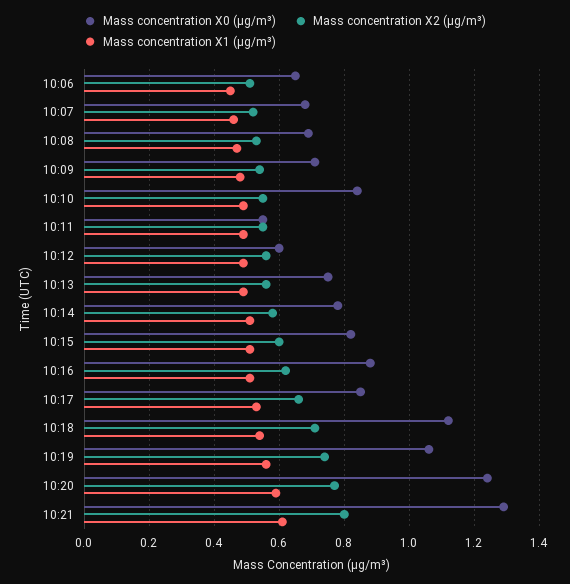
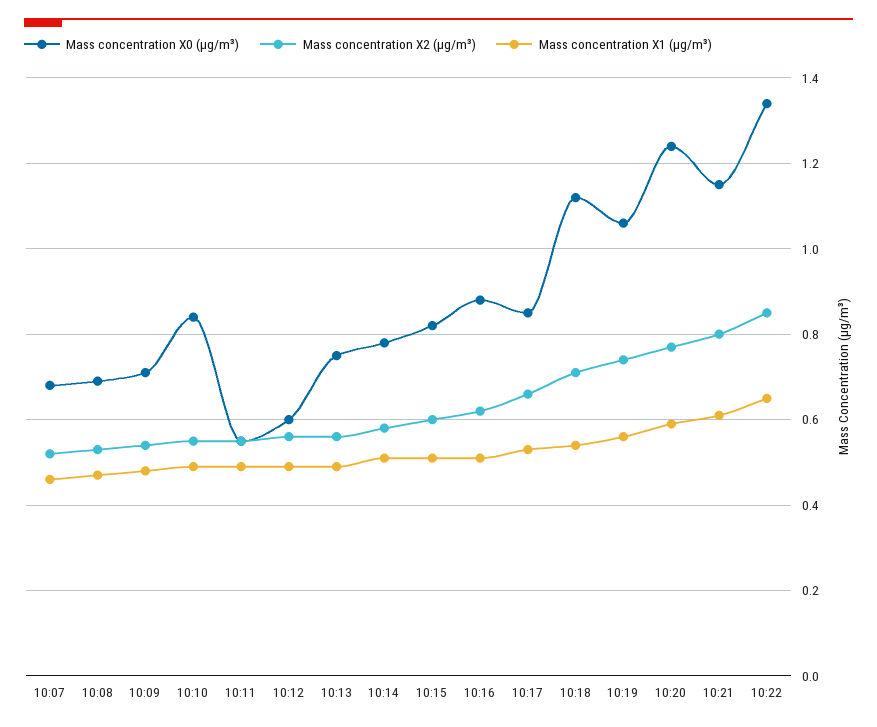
Mass concentration X0 (μg/m³), 10:06: 0.65 -> none
Mass concentration X2 (μg/m³), 10:06: 0.5 -> none
Mass concentration X1 (μg/m³), 10:06: 0.45 -> none
Mass concentration X0 (μg/m³), 10:21: 1.3 -> 1.15
Mass concentration X0 (μg/m³), 10:22: none -> 1.35
Mass concentration X2 (μg/m³), 10:22: none -> 0.85
Mass concentration X1 (μg/m³), 10:22: none -> 0.65

